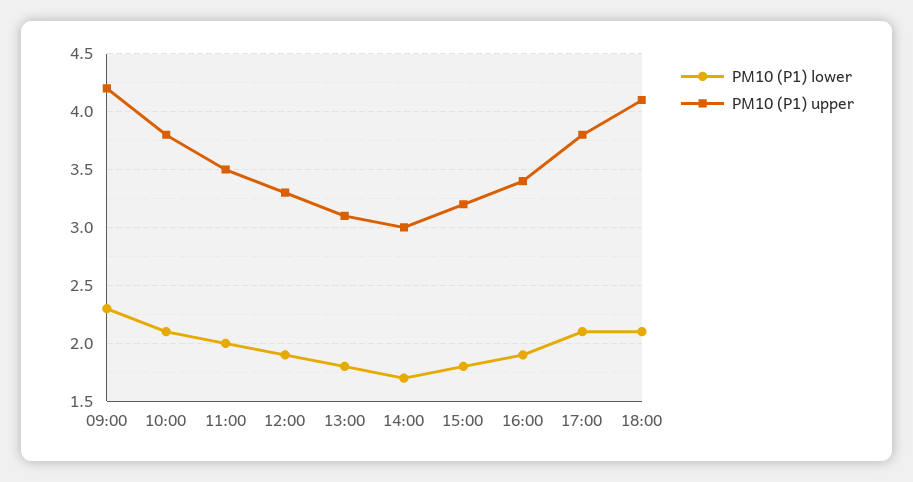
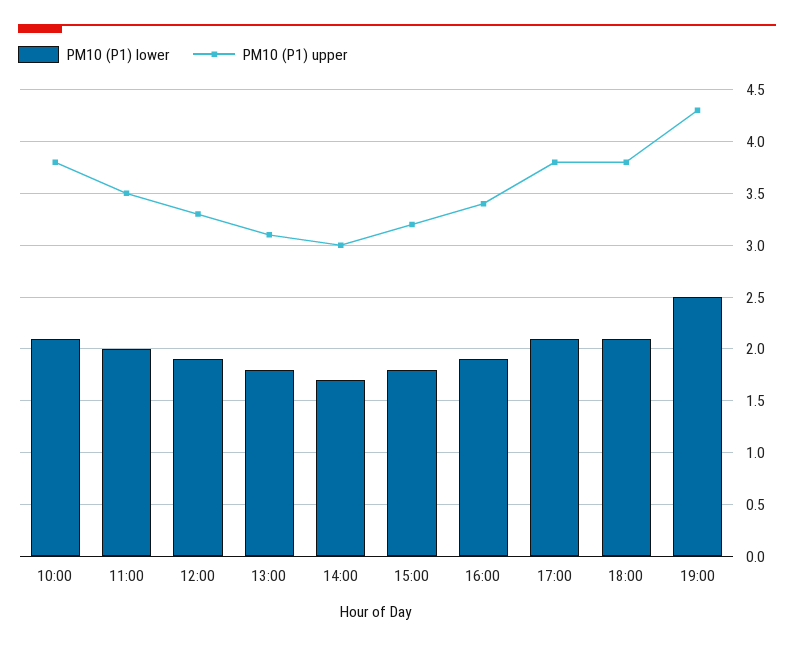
PM10 (P1) lower, 09:00: 2.3 -> none
PM10 (P1) upper, 09:00: 4.2 -> none
PM10 (P1) upper, 18:00: 4.1 -> 3.8
PM10 (P1) lower, 19:00: none -> 2.5
PM10 (P1) upper, 19:00: none -> 4.3

